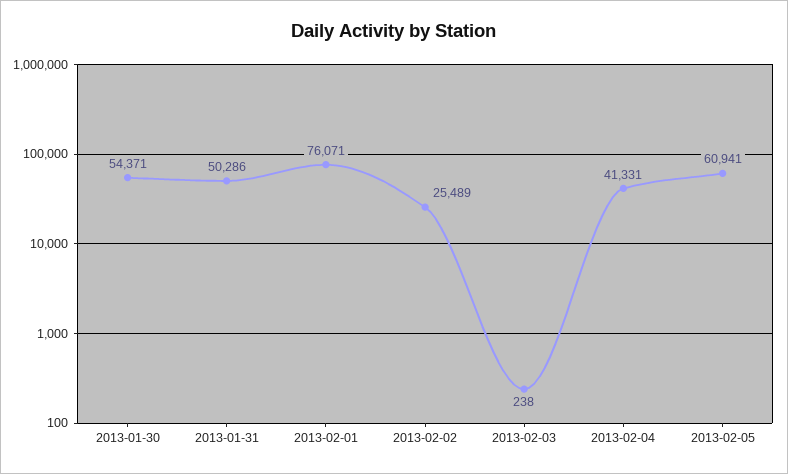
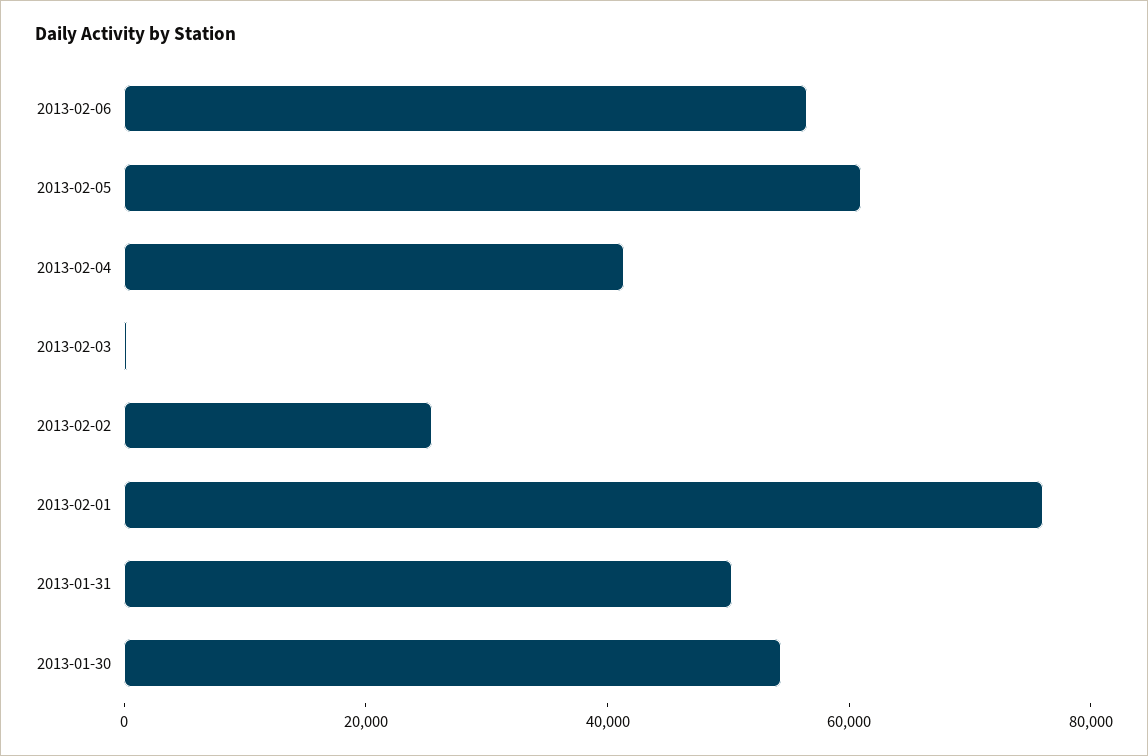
2013-02-06: none -> 55000

